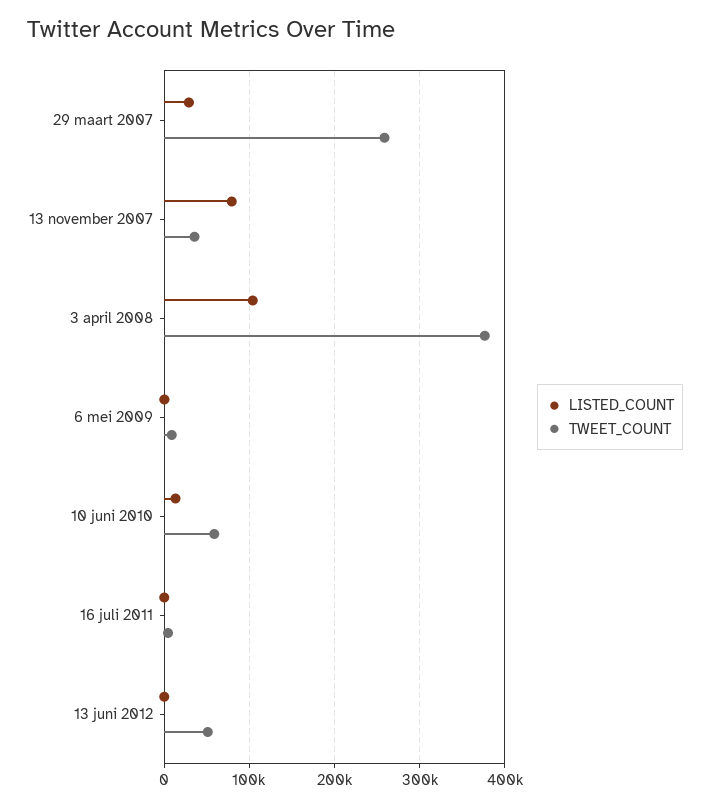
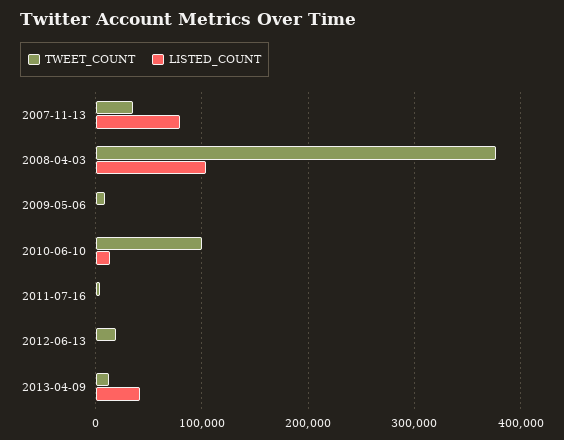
LISTED_COUNT, 29 maart 2007: 30000 -> none
TWEET_COUNT, 29 maart 2007: 260000 -> none
TWEET_COUNT, 10 juni 2010: 60000 -> 100000
TWEET_COUNT, 13 juni 2012: 50000 -> 20000
TWEET_COUNT, 2013-04-09: none -> 10000
LISTED_COUNT, 2013-04-09: none -> 40000

